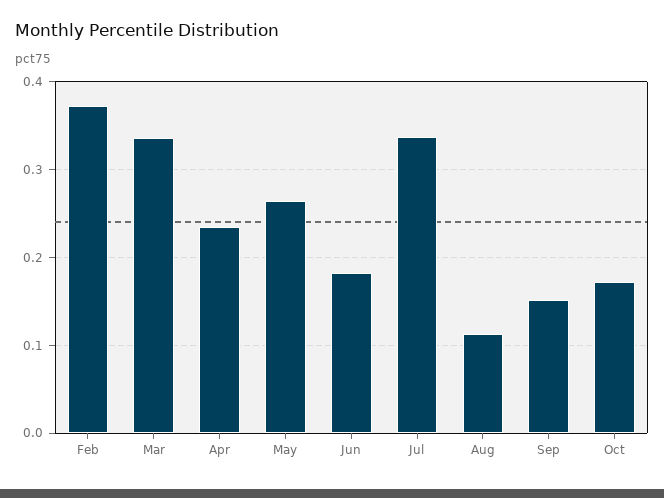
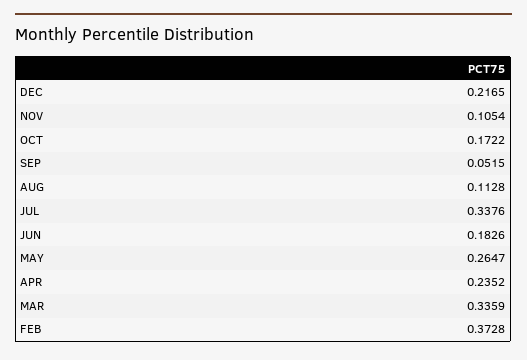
Sep: 0.15 -> 0.0515
DEC: none -> 0.2165
NOV: none -> 0.1054

